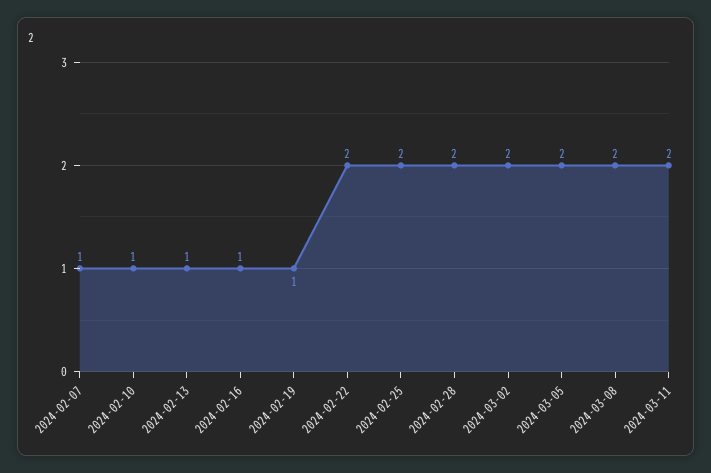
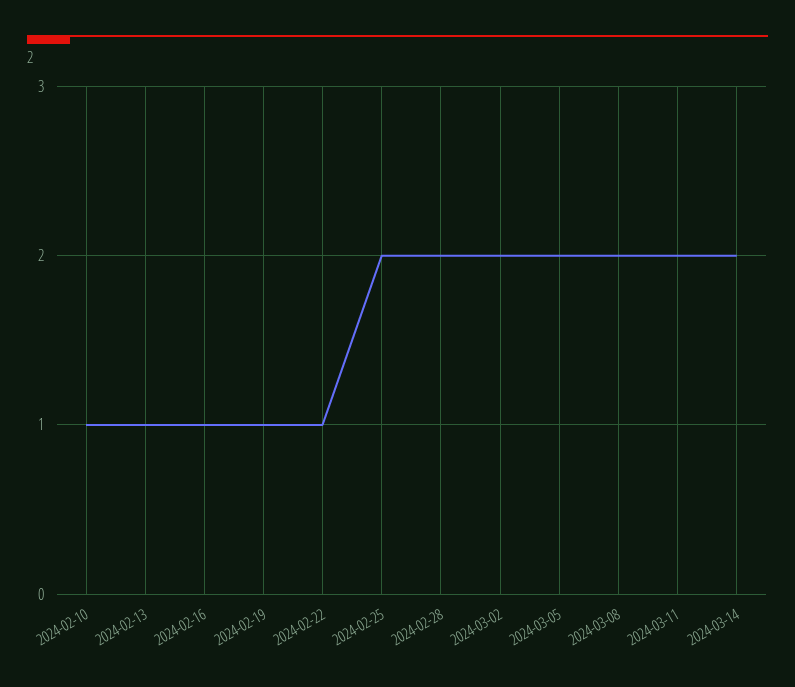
2024-02-07: 1 -> none
2024-02-22: 2 -> 1
2024-03-14: none -> 2

